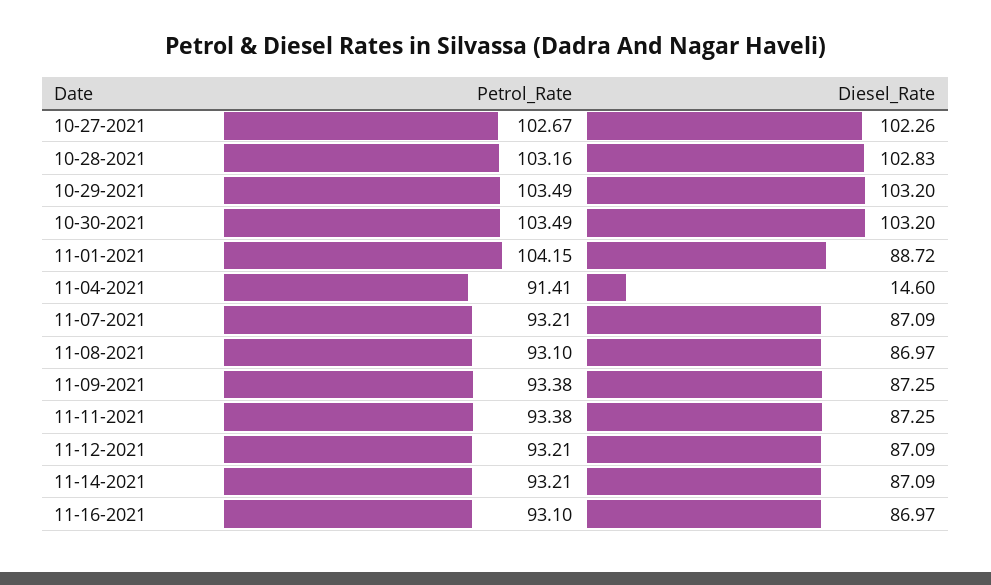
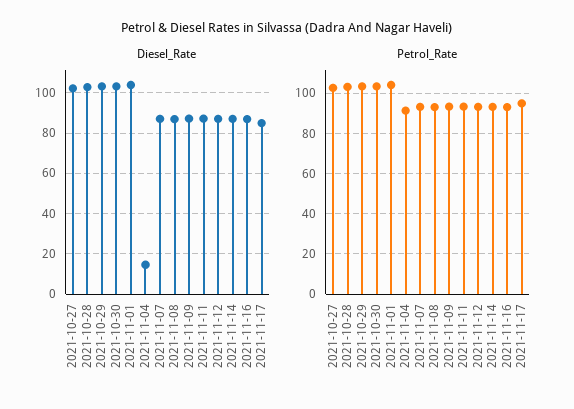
Diesel_Rate, 11-01-2021: 88.72 -> 105
Diesel_Rate, 2021-11-17: none -> 85
Petrol_Rate, 2021-11-17: none -> 95

